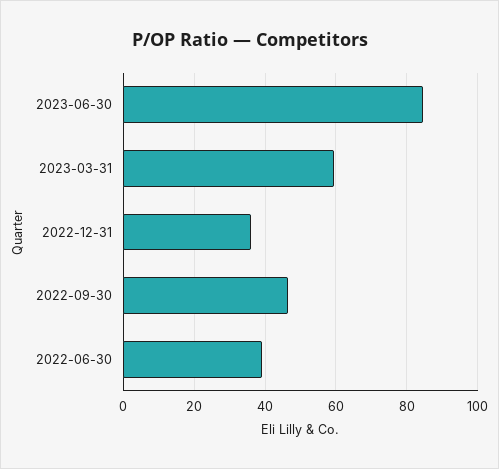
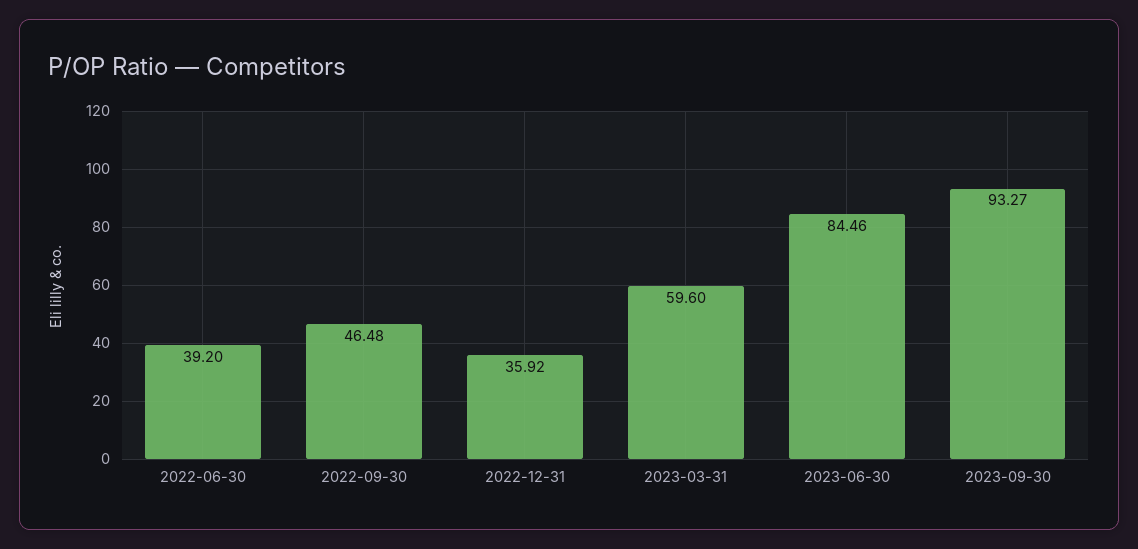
2023-09-30: none -> 93.27

